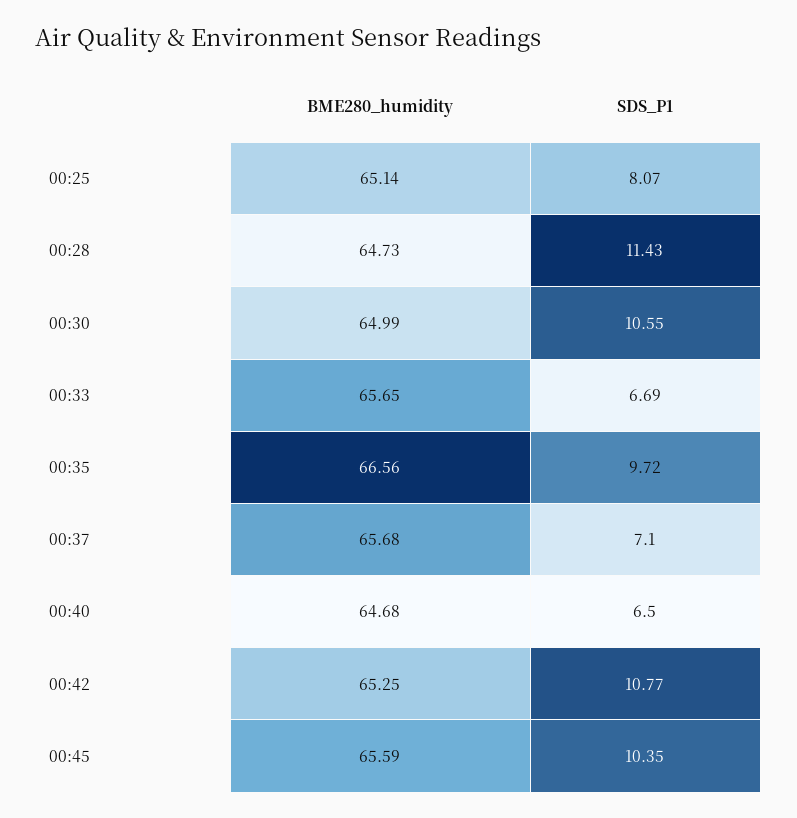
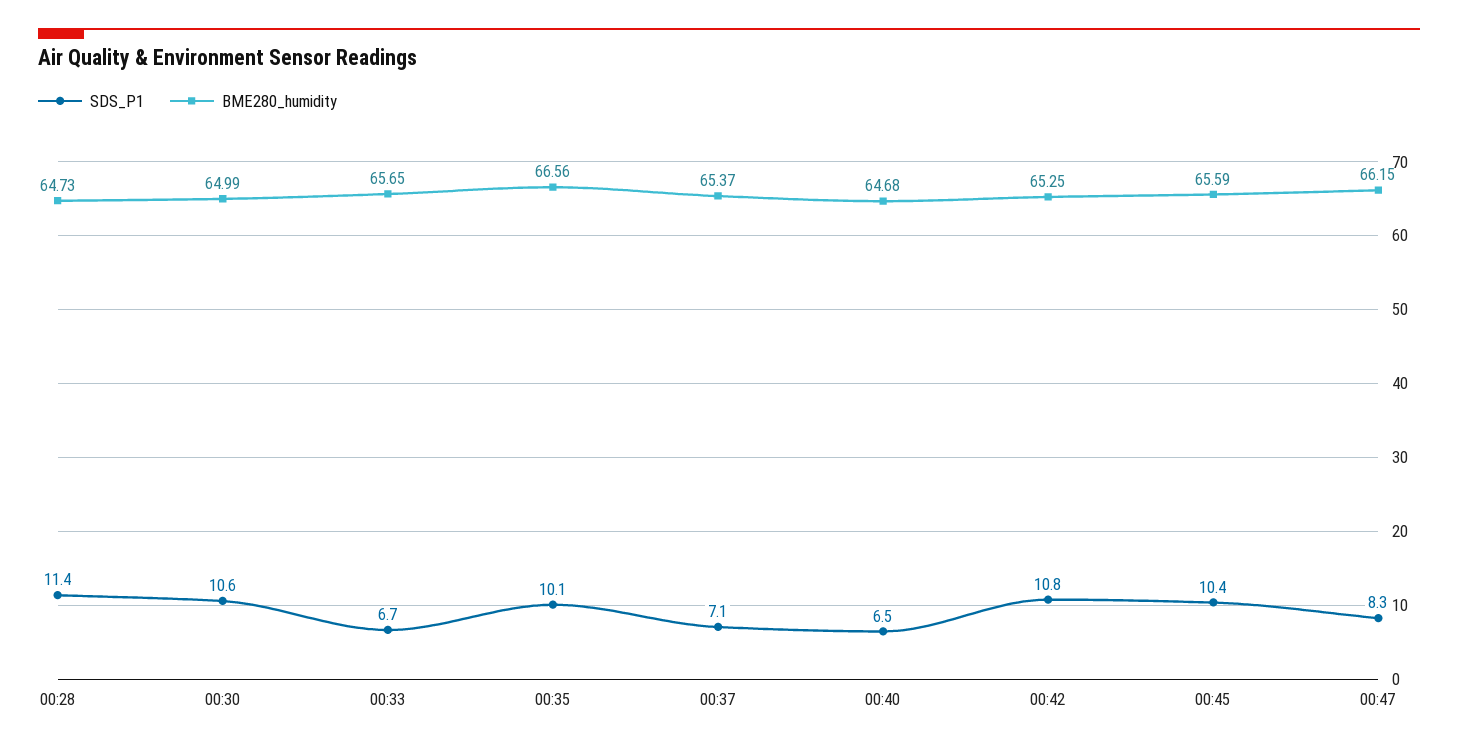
BME280_humidity, 00:25: 65.14 -> none
SDS_P1, 00:25: 8.07 -> none
SDS_P1, 00:35: 9.72 -> 10.1
BME280_humidity, 00:37: 65.68 -> 65.37
SDS_P1, 00:47: none -> 8.3
BME280_humidity, 00:47: none -> 66.15

